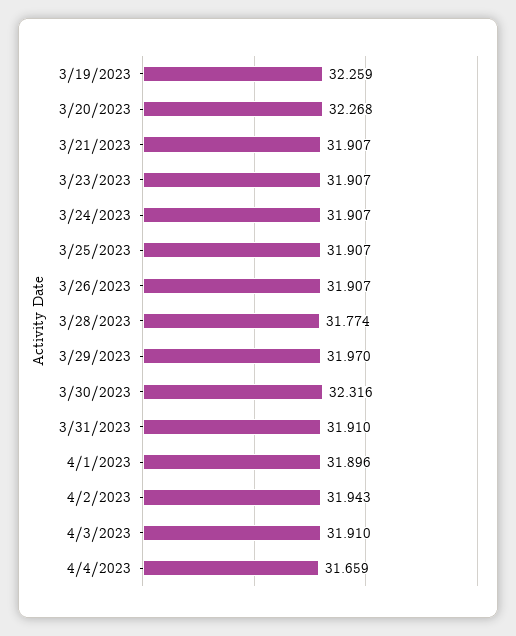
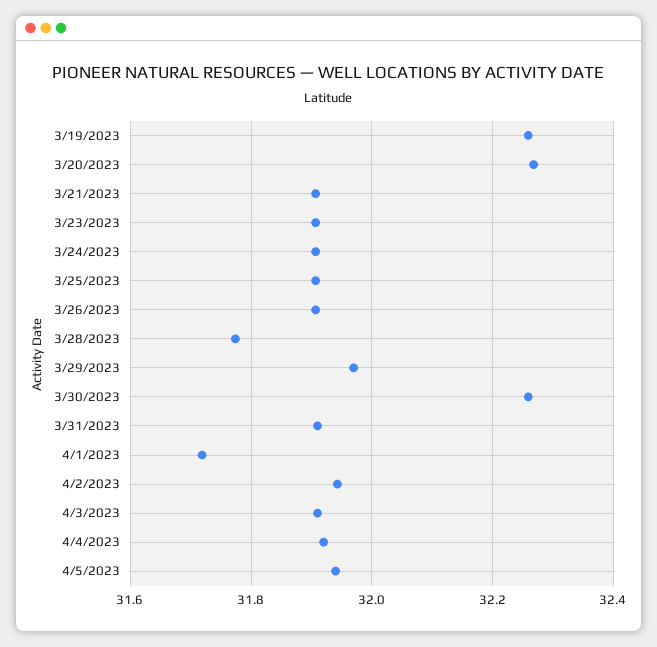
3/30/2023: 32.316 -> 32.26
4/1/2023: 31.896 -> 31.72
4/4/2023: 31.659 -> 31.92
4/5/2023: none -> 31.94

